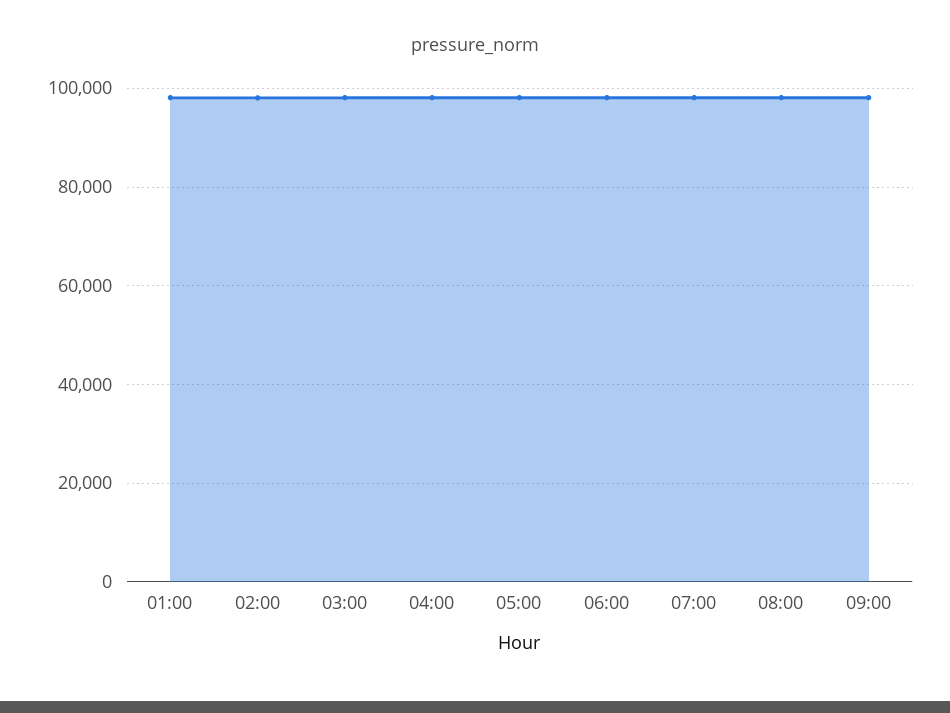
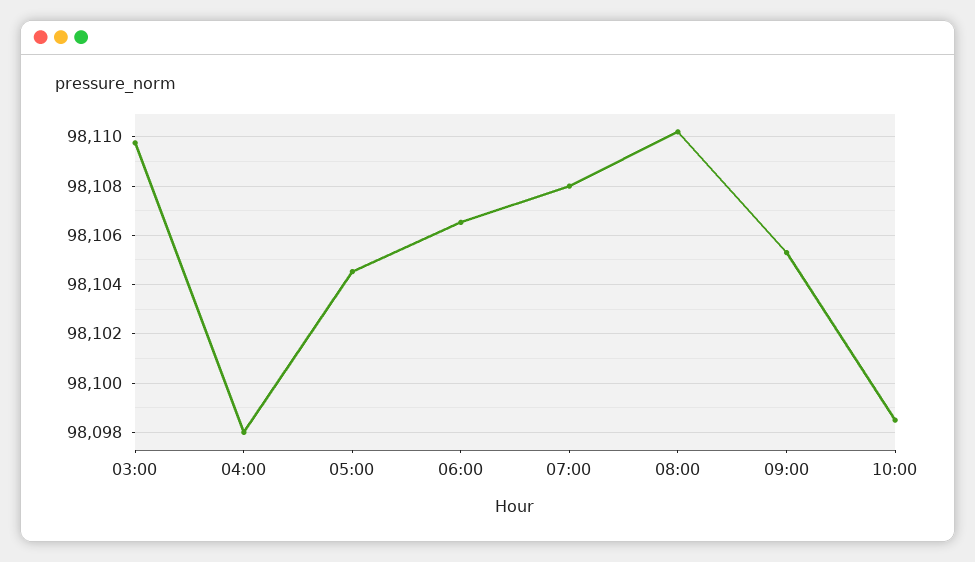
01:00: 98000 -> none
02:00: 98000 -> none
10:00: none -> 98098.5

